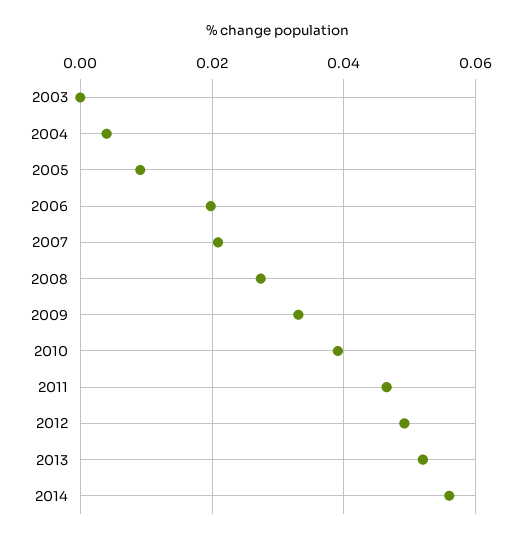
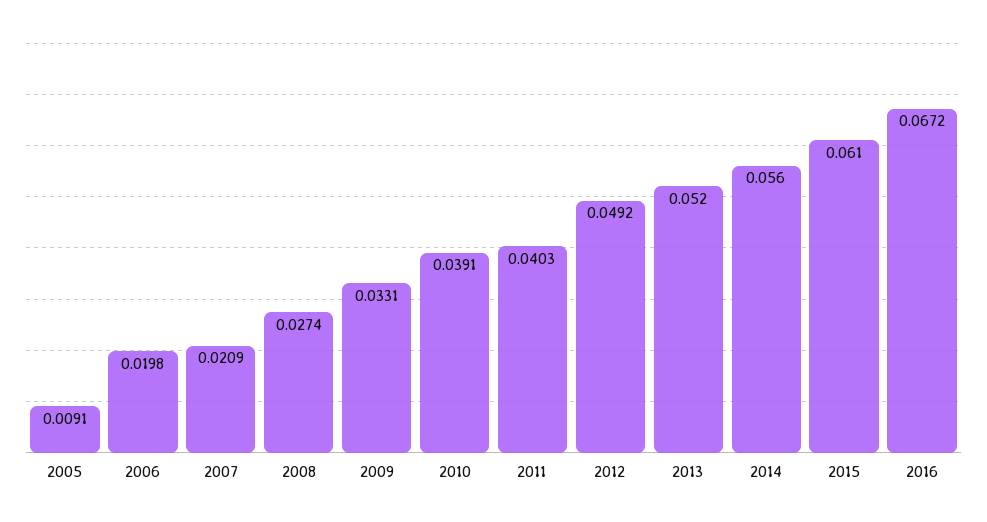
2003: 0 -> none
2004: 0.004 -> none
2011: 0.046 -> 0.0403
2015: none -> 0.061
2016: none -> 0.0672

